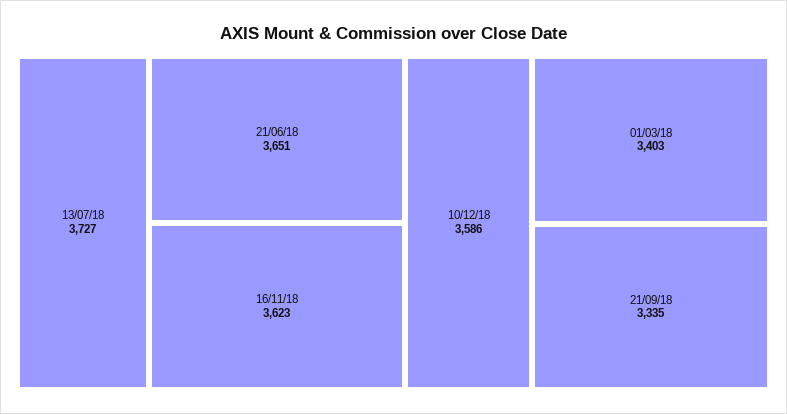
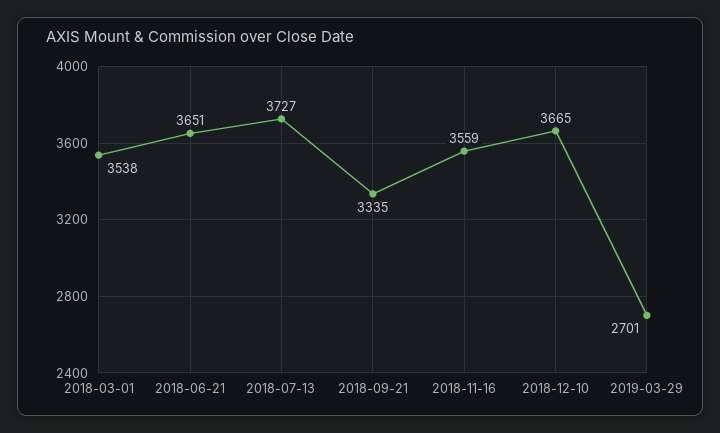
16/11/18: 3623 -> 3559
10/12/18: 3586 -> 3665
01/03/18: 3403 -> 3538
2019-03-29: none -> 2701

